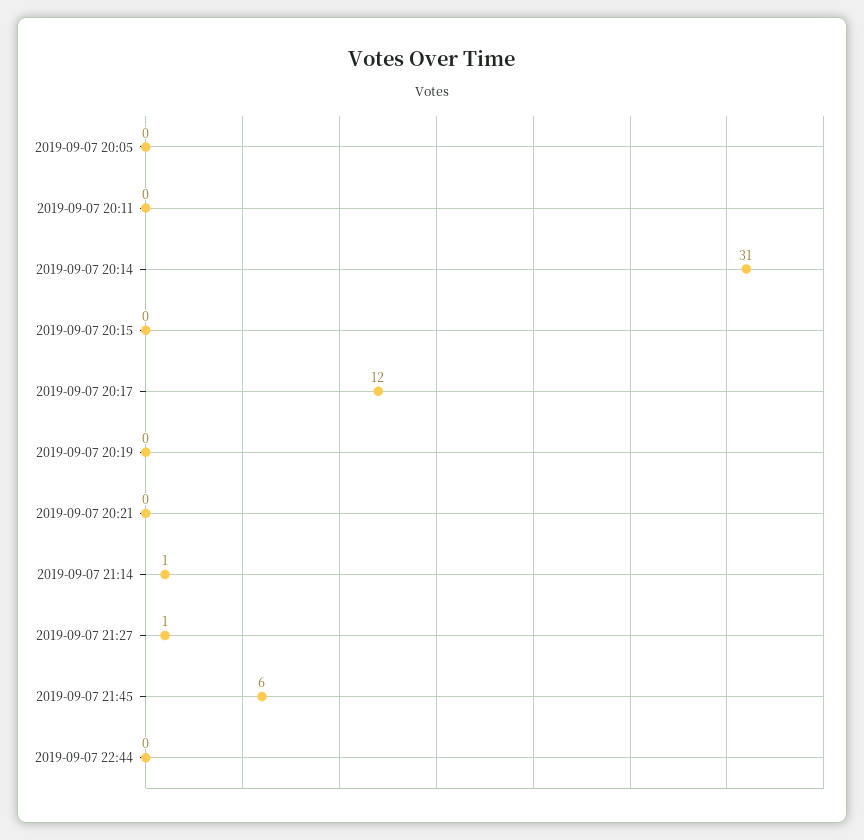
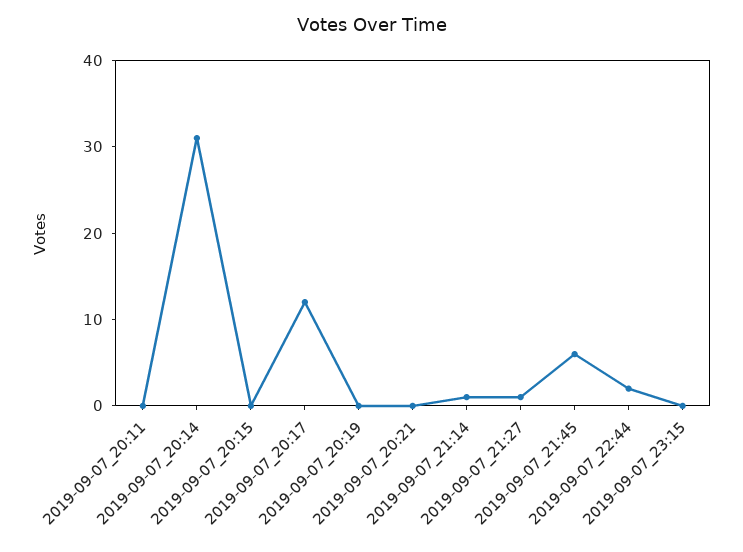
2019-09-07 20:05: 0 -> none
2019-09-07 22:44: 0 -> 2
2019-09-07_23:15: none -> 0

